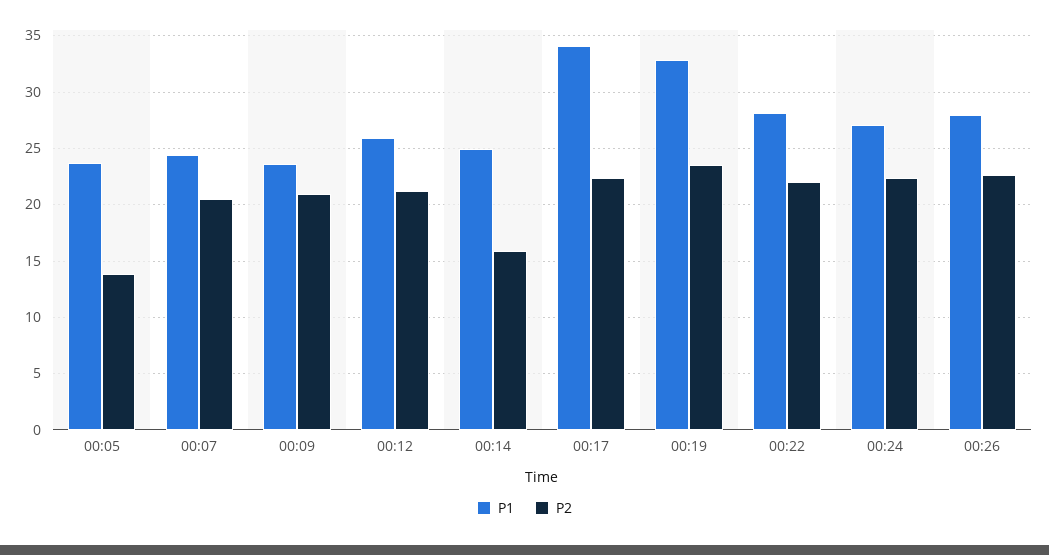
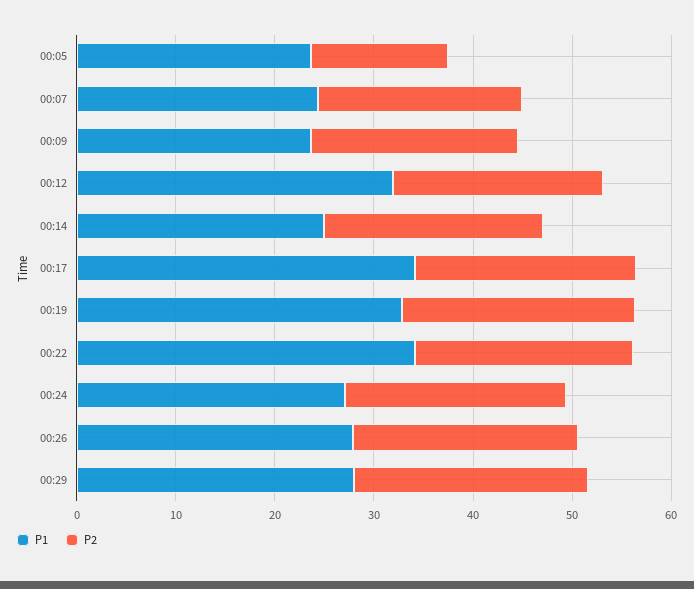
P1, 00:12: 26 -> 32
P2, 00:14: 16 -> 22
P1, 00:22: 28 -> 34
P1, 00:29: none -> 28
P2, 00:29: none -> 24

